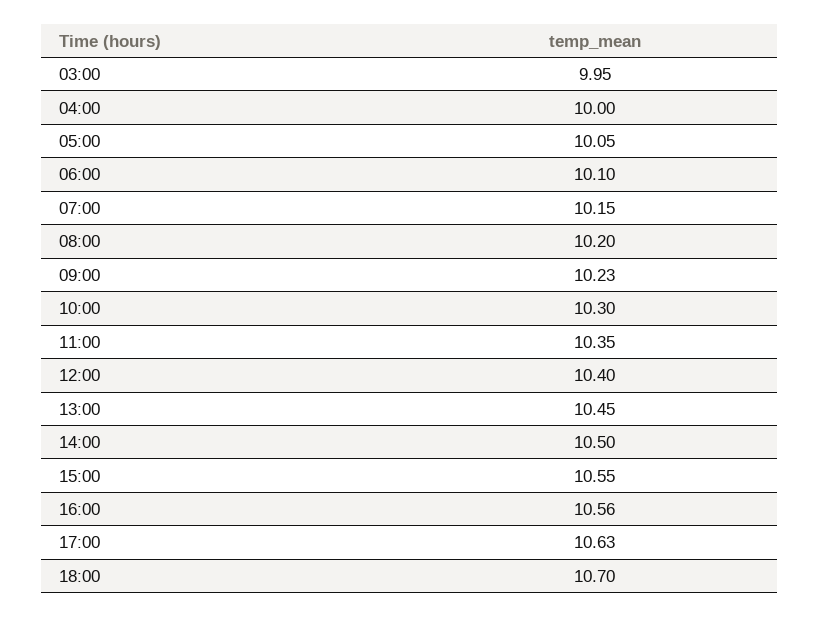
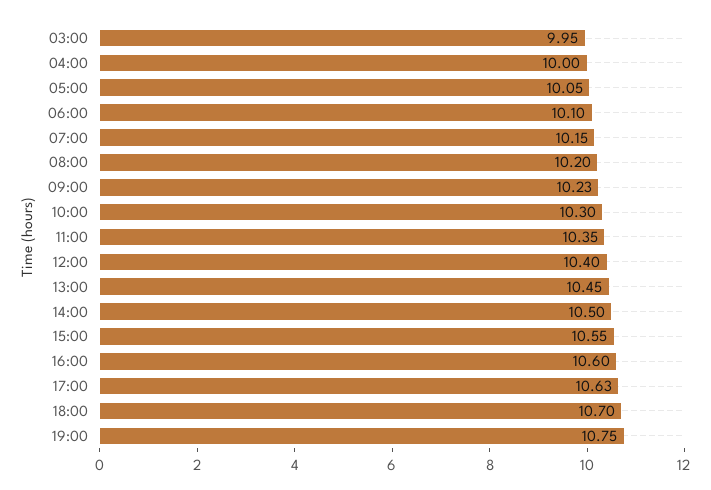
16:00: 10.56 -> 10.6
19:00: none -> 10.75

